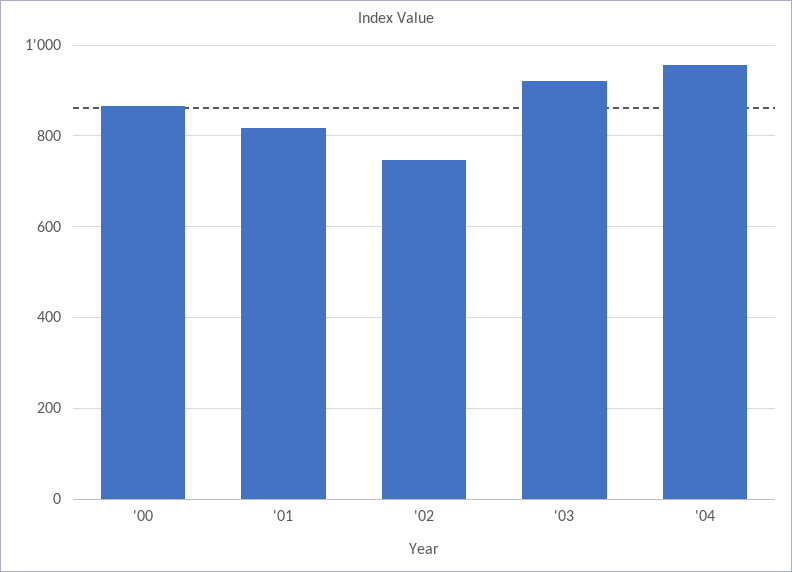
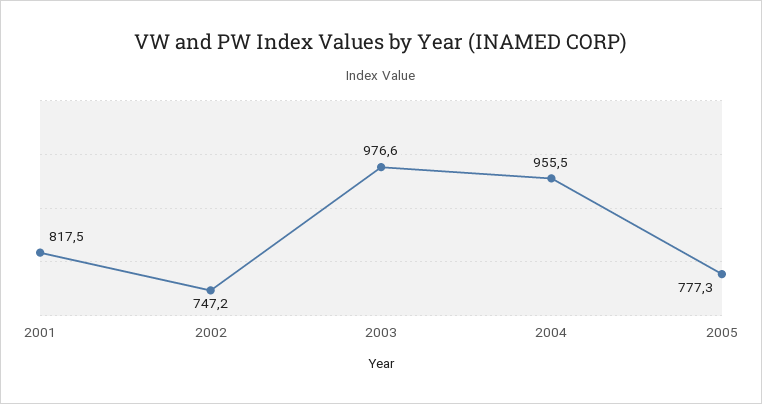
'00: 860 -> none
'03: 920 -> 976.6
2005: none -> 777.3

